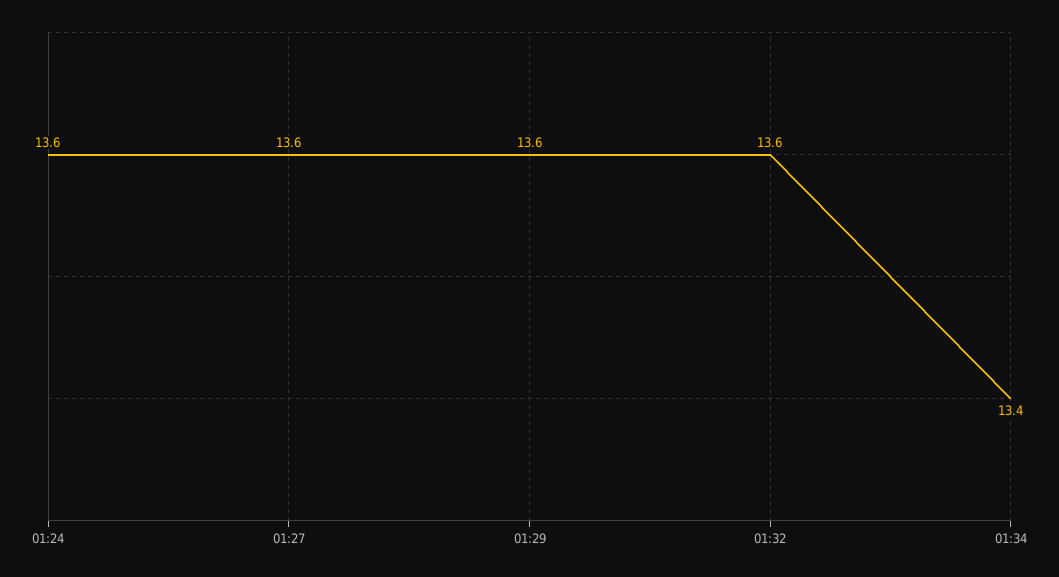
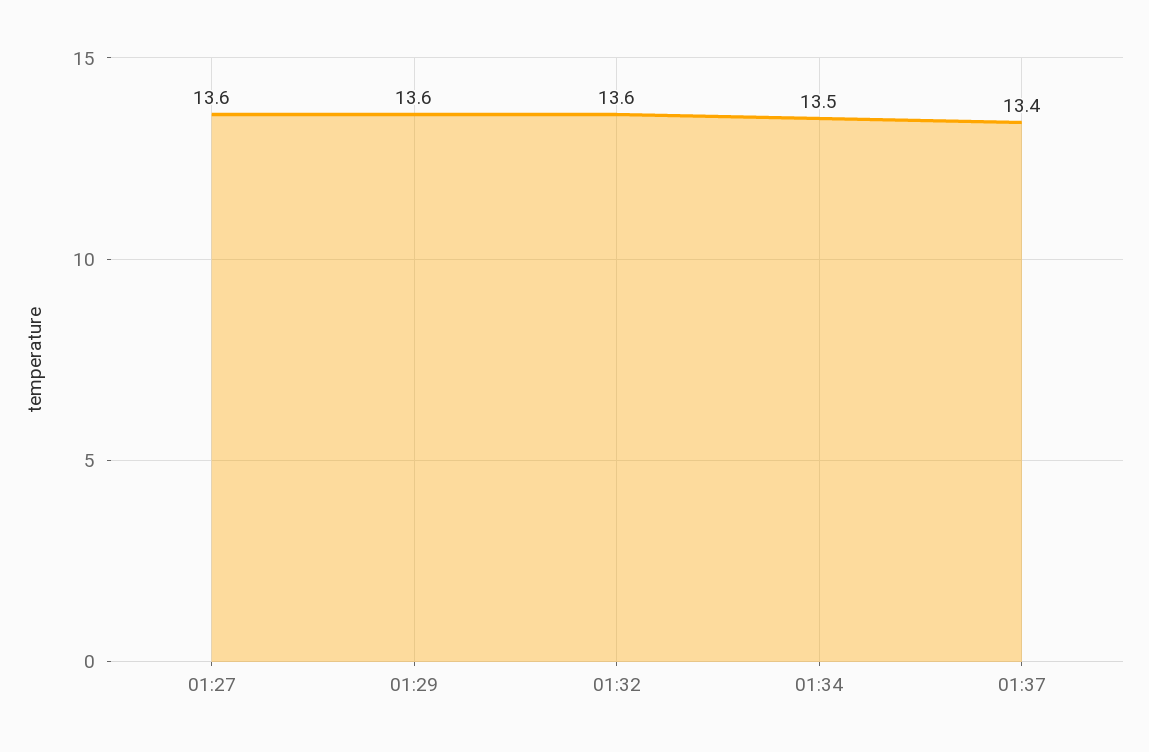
01:24: 13.6 -> none
01:34: 13.4 -> 13.5
01:37: none -> 13.4

